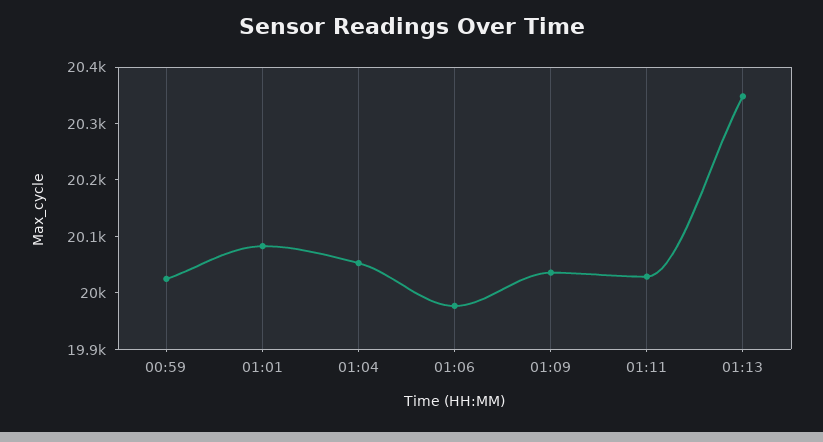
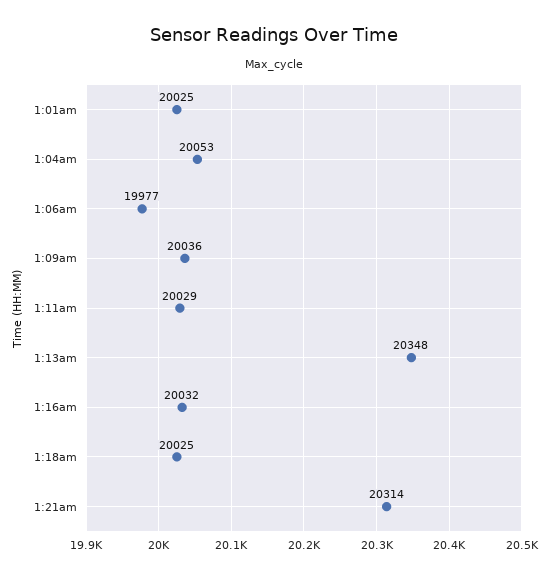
00:59: 20020 -> none
01:01: 20080 -> 20025
1:16am: none -> 20032
1:18am: none -> 20025
1:21am: none -> 20314

